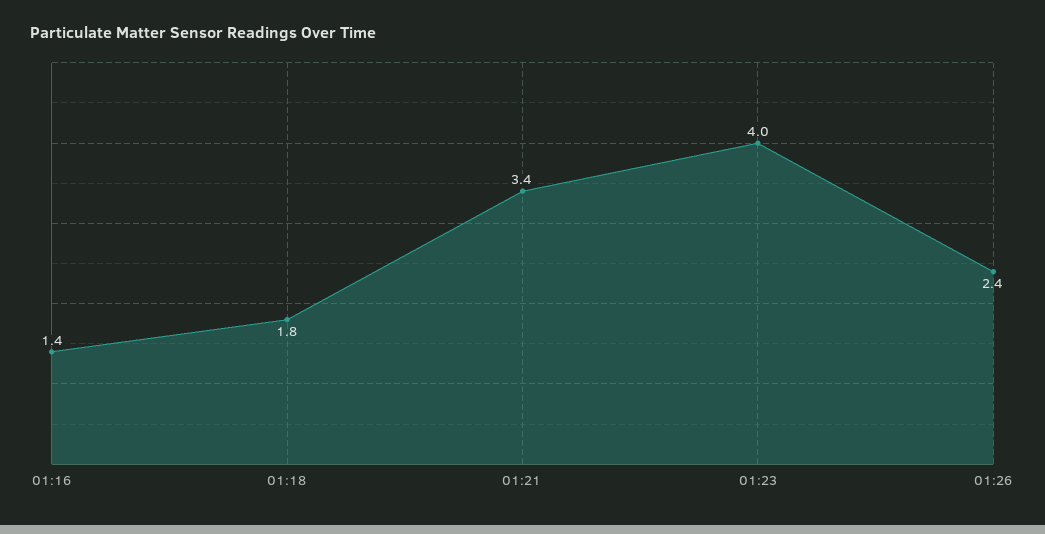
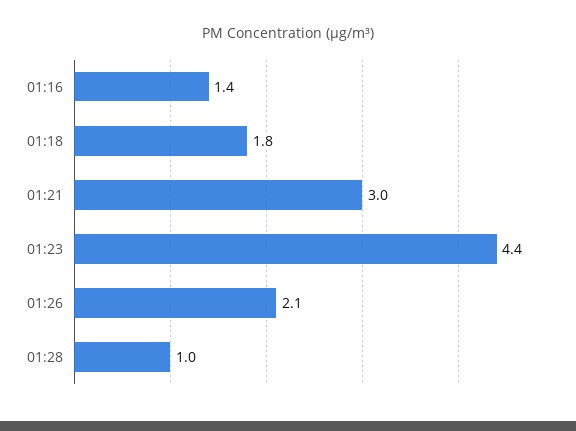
01:21: 3.4 -> 3
01:23: 4 -> 4.4
01:26: 2.4 -> 2.1
01:28: none -> 1

